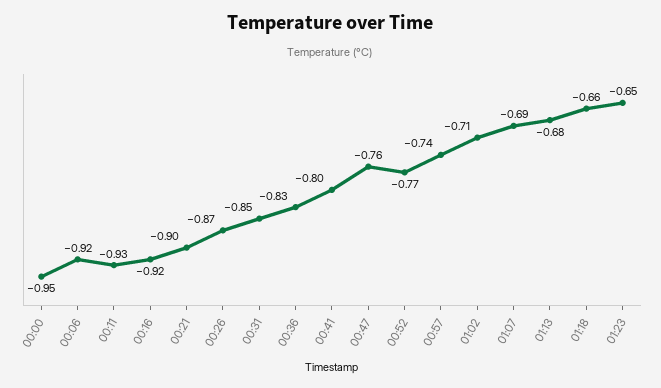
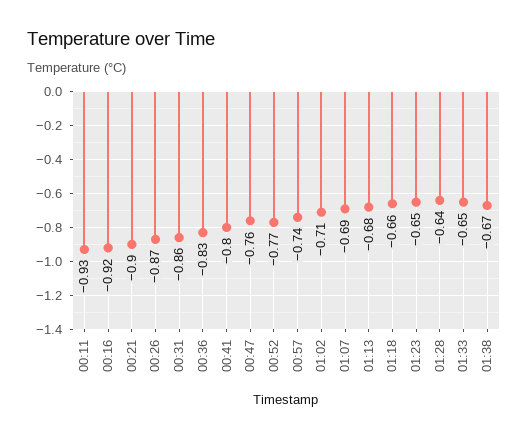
00:00: -0.95 -> none
00:06: -0.92 -> none
00:31: -0.85 -> -0.86
01:28: none -> -0.64
01:33: none -> -0.65
01:38: none -> -0.67

